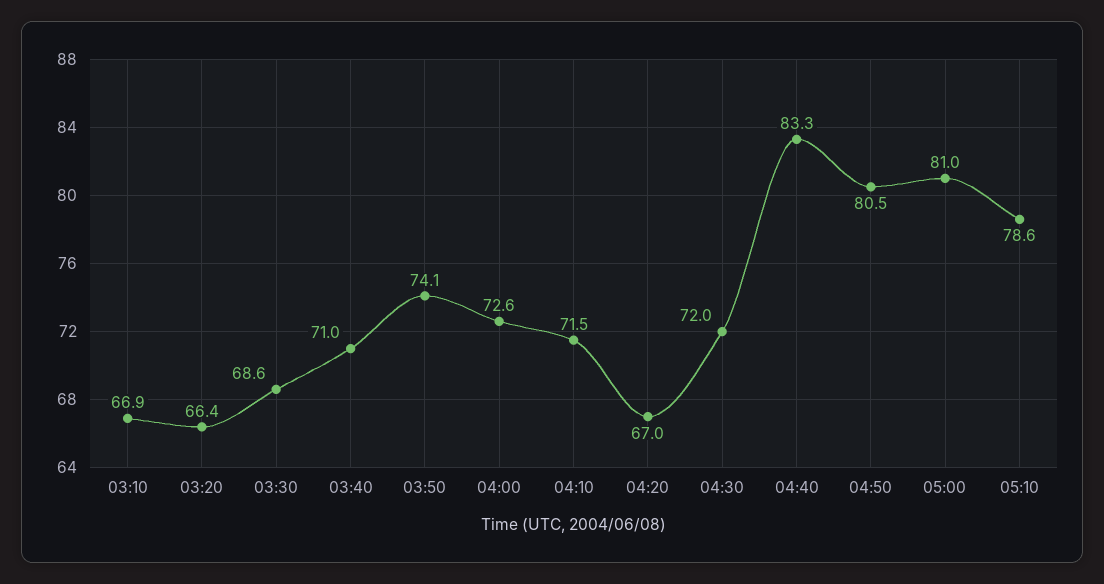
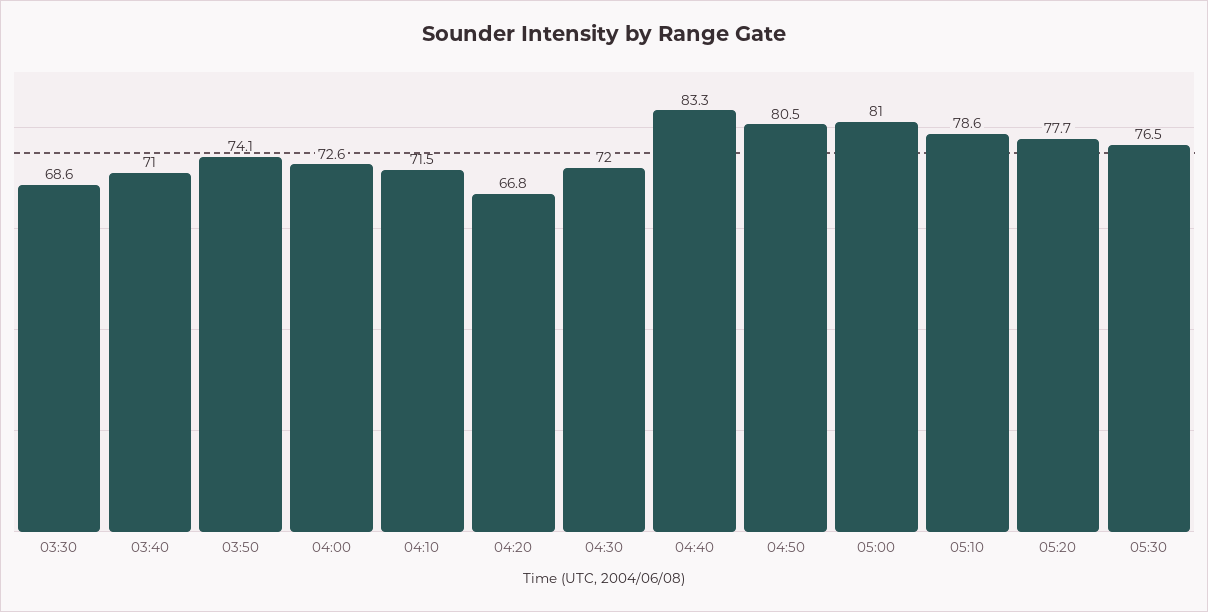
03:10: 66.9 -> none
03:20: 66.4 -> none
04:20: 67 -> 66.8
05:20: none -> 77.7
05:30: none -> 76.5

